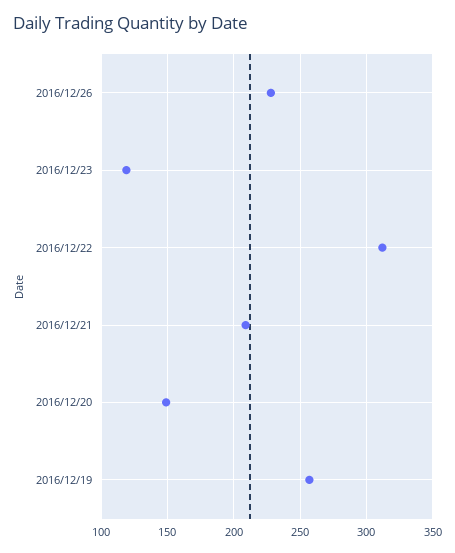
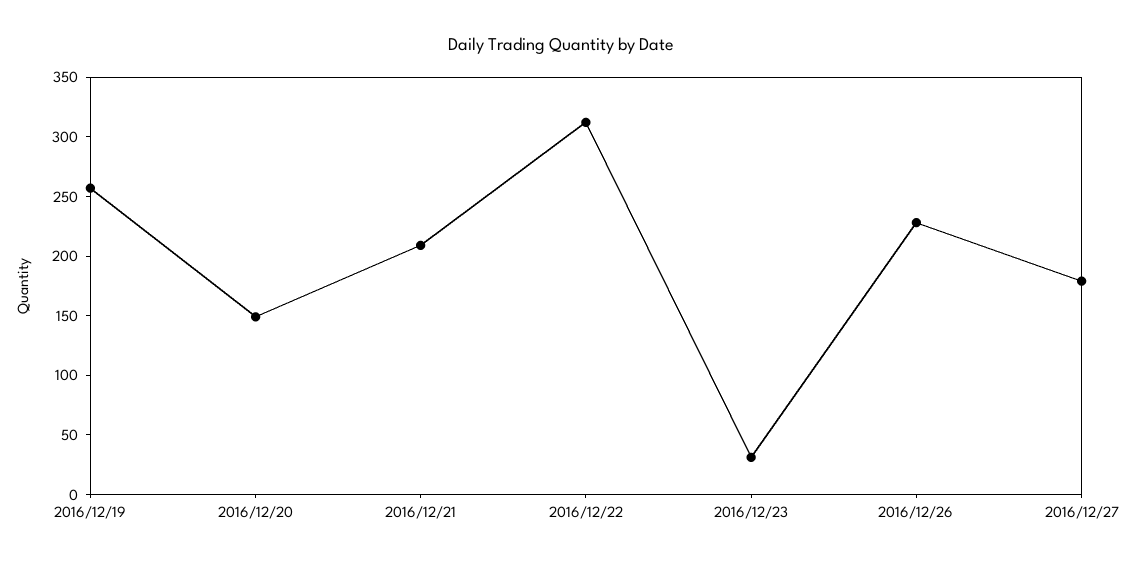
2016/12/23: 120 -> 30
2016/12/27: none -> 180

